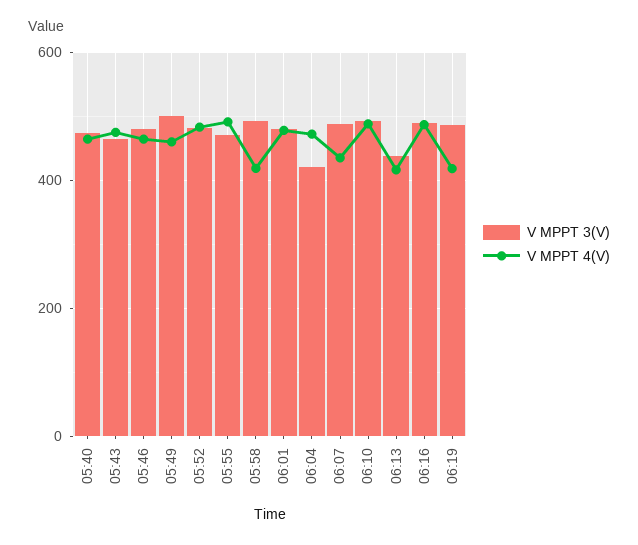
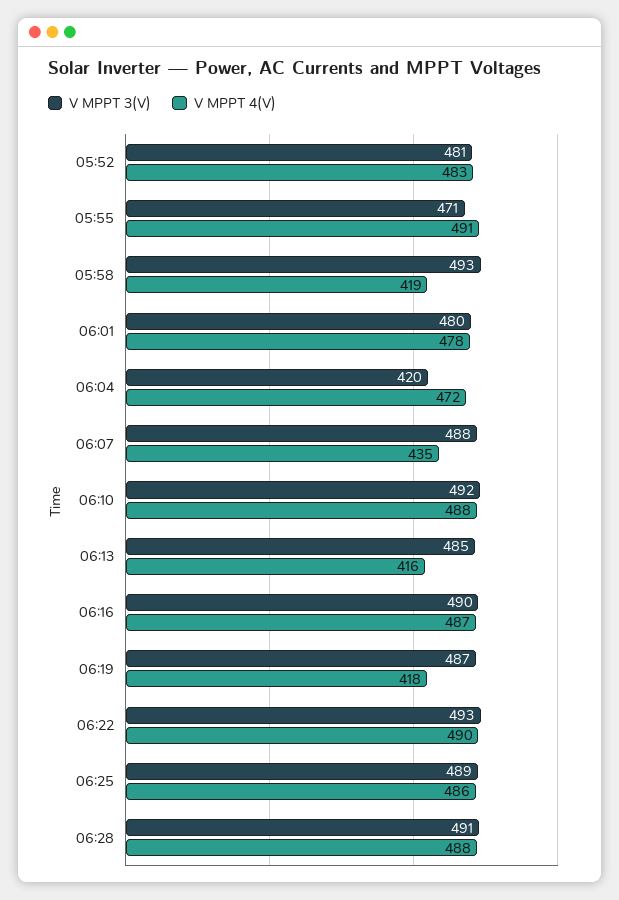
V MPPT 3(V), 05:40: 480 -> none
V MPPT 4(V), 05:40: 460 -> none
V MPPT 3(V), 05:43: 460 -> none
V MPPT 4(V), 05:43: 480 -> none
V MPPT 3(V), 05:46: 480 -> none
V MPPT 4(V), 05:46: 460 -> none
V MPPT 3(V), 05:49: 500 -> none
V MPPT 4(V), 05:49: 460 -> none
V MPPT 3(V), 06:13: 440 -> 485
V MPPT 3(V), 06:22: none -> 493
V MPPT 4(V), 06:22: none -> 490
V MPPT 3(V), 06:25: none -> 489
V MPPT 4(V), 06:25: none -> 486
V MPPT 3(V), 06:28: none -> 491
V MPPT 4(V), 06:28: none -> 488

